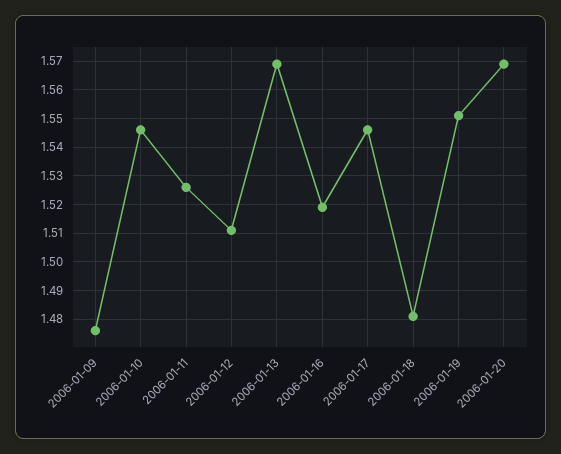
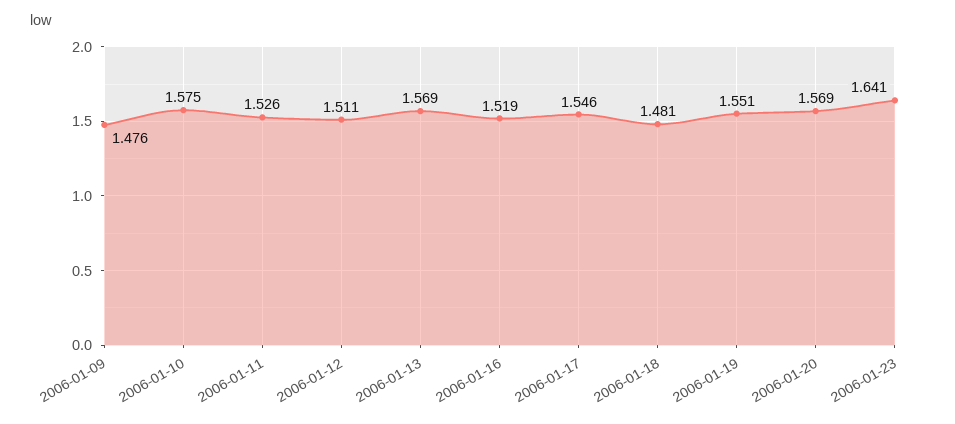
2006-01-10: 1.545 -> 1.575
2006-01-23: none -> 1.641

